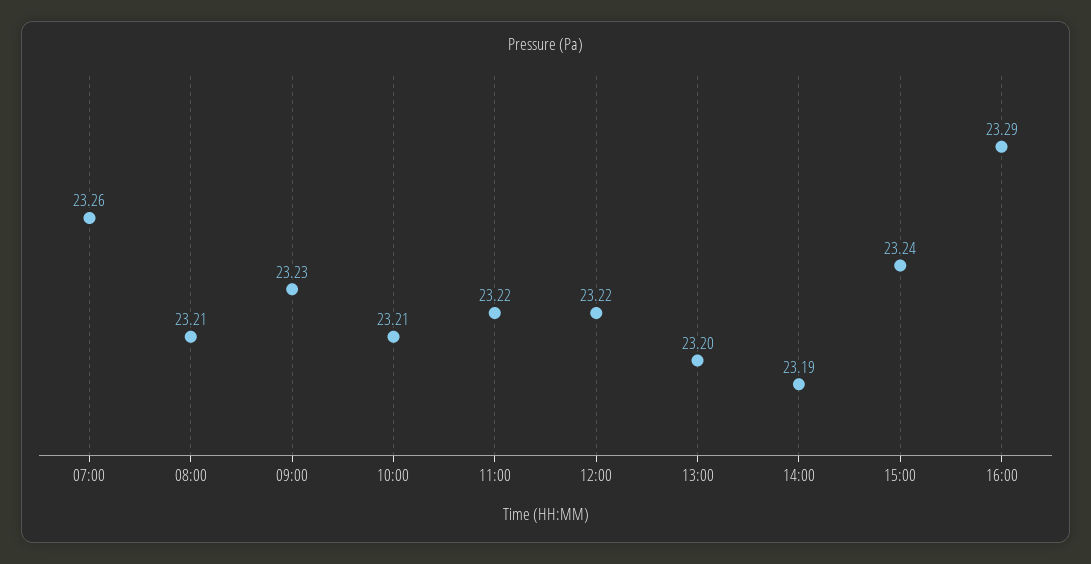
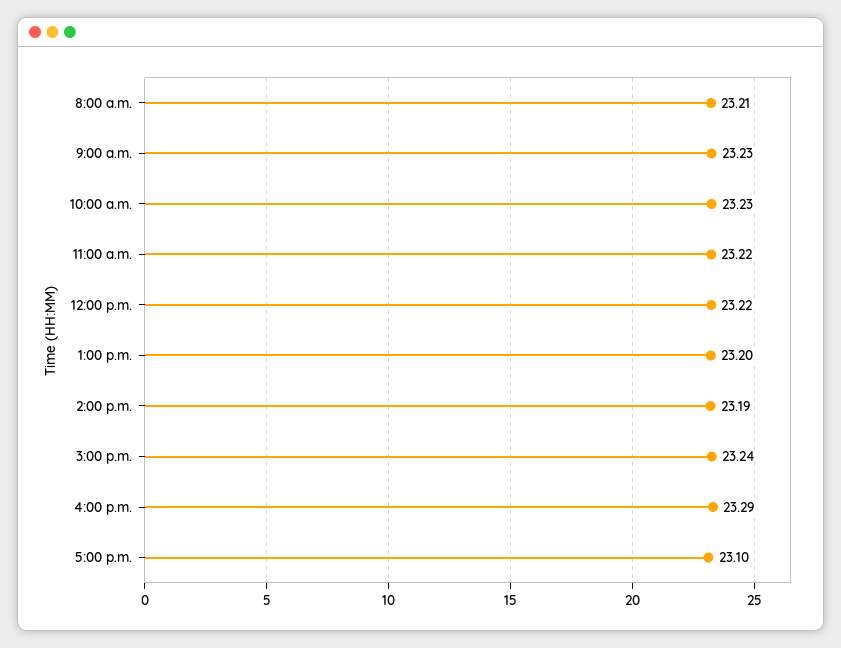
07:00: 23.26 -> none
10:00: 23.21 -> 23.23
5:00 p.m.: none -> 23.1

